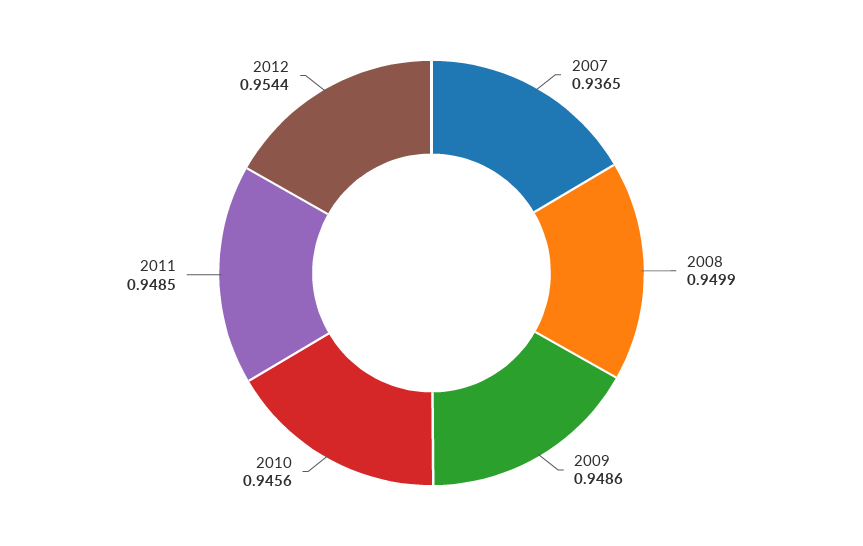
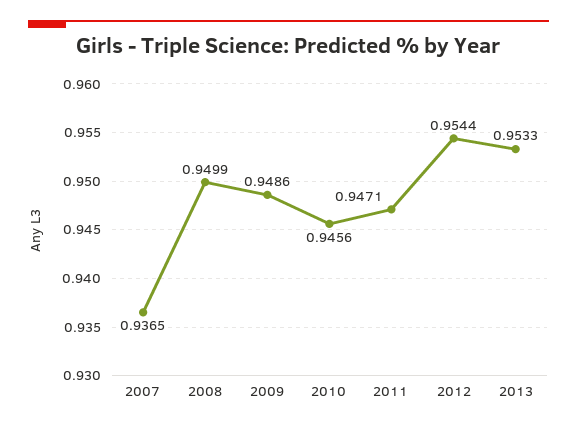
2011: 0.9485 -> 0.9471
2013: none -> 0.9533

